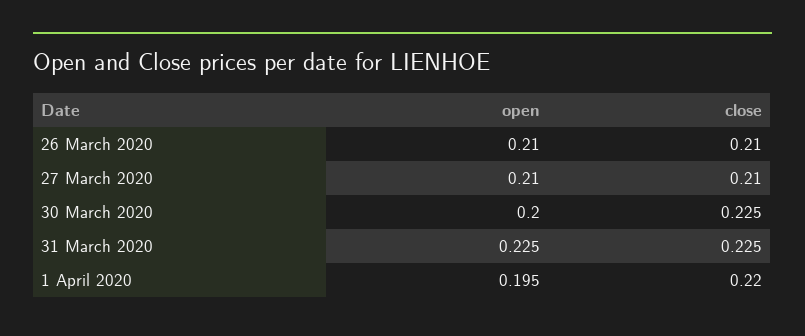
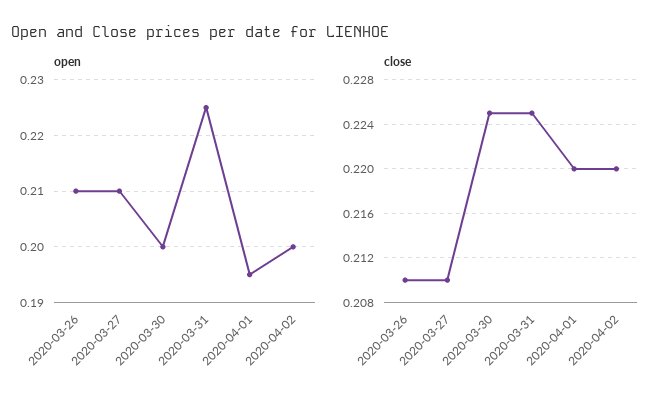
open, 2020-04-02: none -> 0.2
close, 2020-04-02: none -> 0.22

